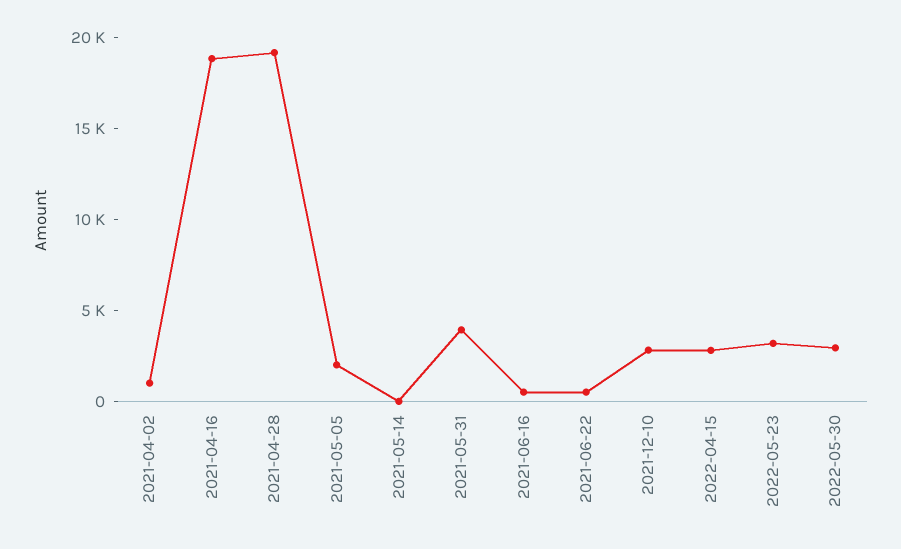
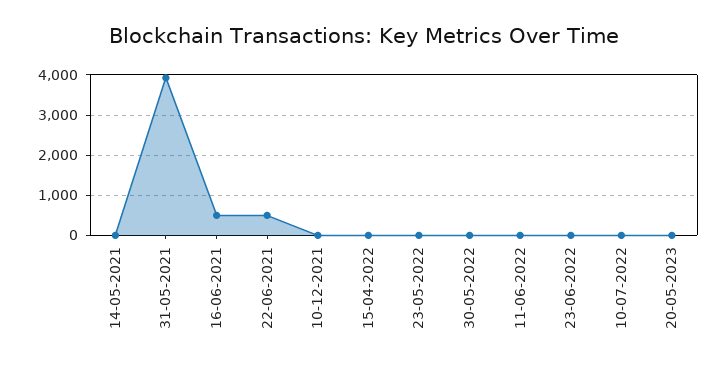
2021-04-02: 1000 -> none
2021-04-16: 19000 -> none
2021-04-28: 19000 -> none
2021-05-05: 2000 -> none
2021-12-10: 3000 -> 0
2022-04-15: 3000 -> 0
2022-05-23: 3000 -> 0
2022-05-30: 3000 -> 0
11-06-2022: none -> 0
23-06-2022: none -> 0
10-07-2022: none -> 0
20-05-2023: none -> 0

